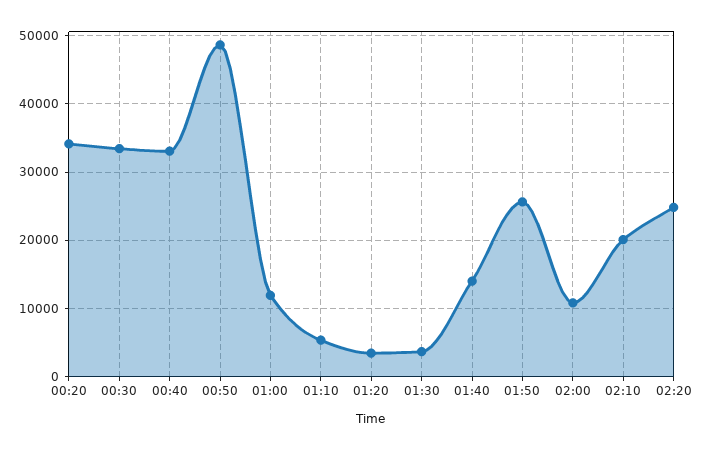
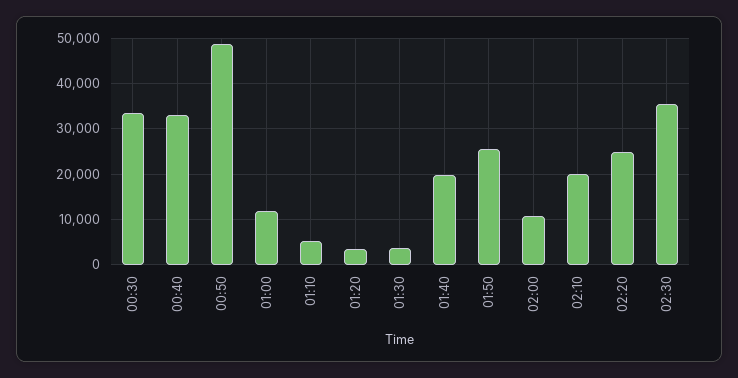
00:20: 34000 -> none
01:40: 14000 -> 20000
02:30: none -> 36000

